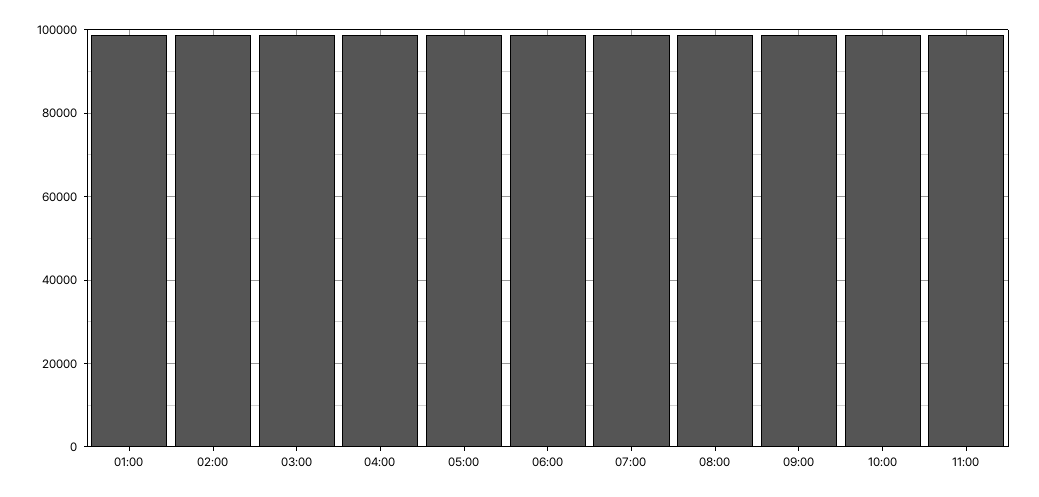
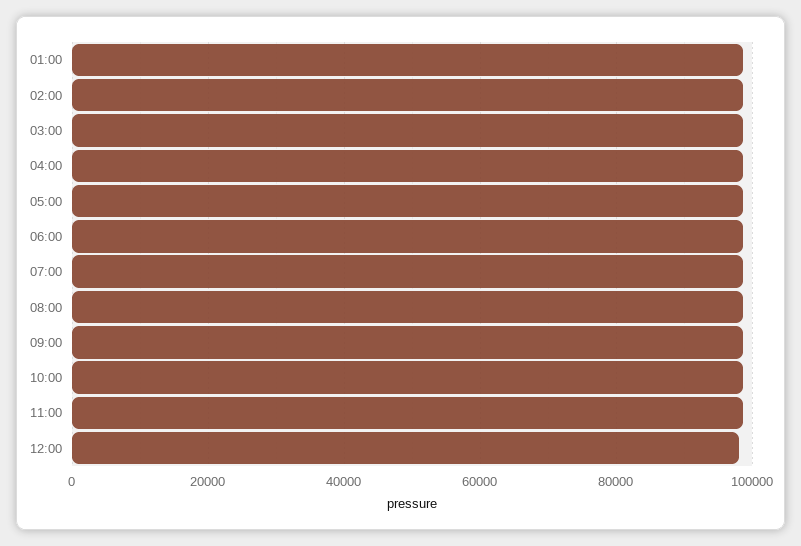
12:00: none -> 98000

